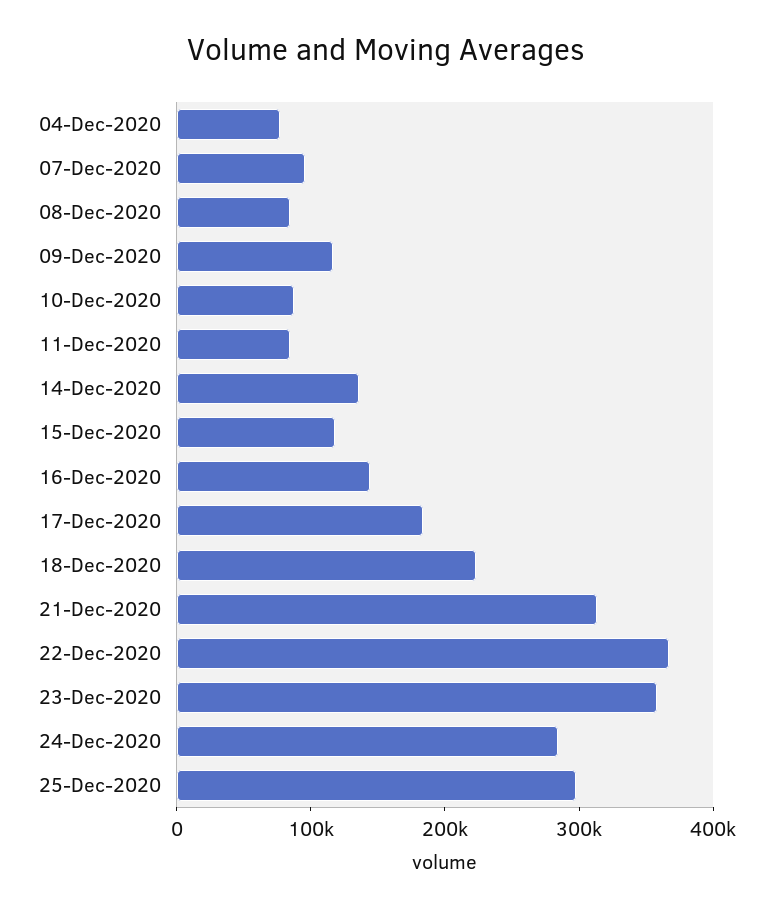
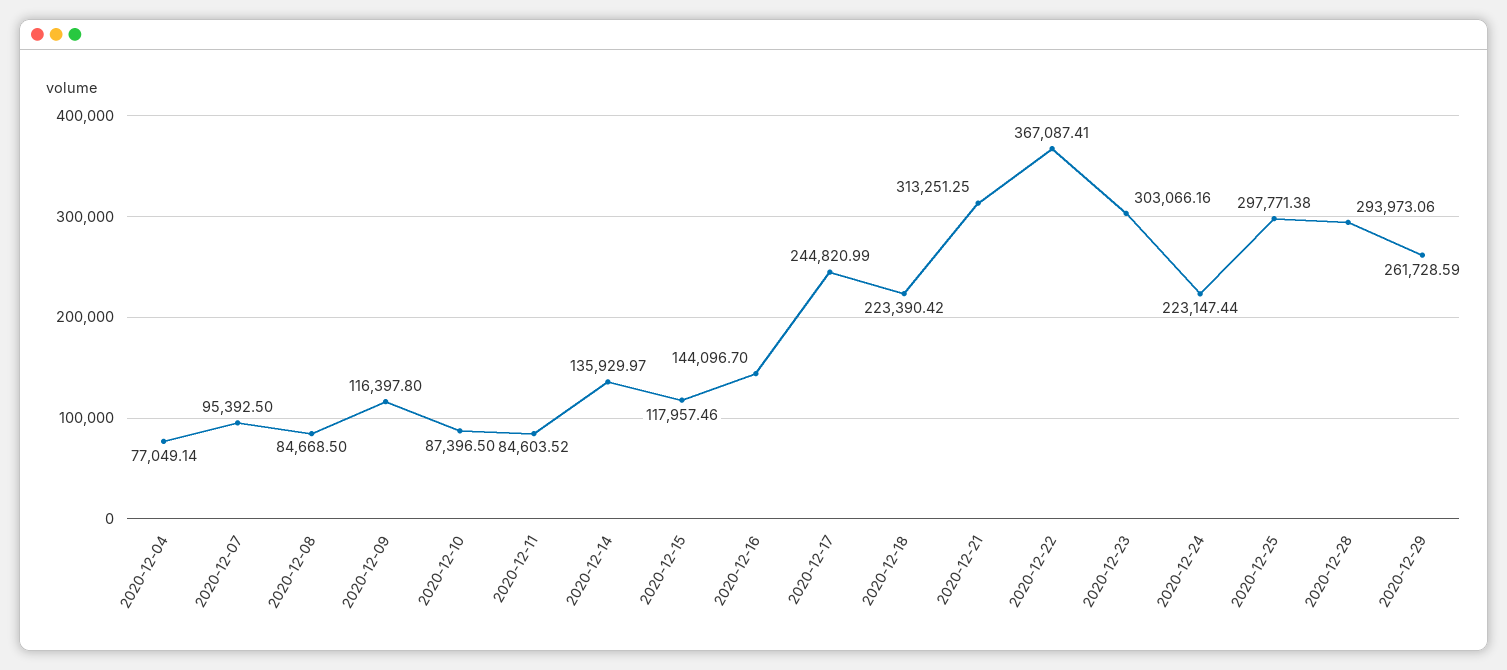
17-Dec-2020: 180000 -> 244820.99
23-Dec-2020: 360000 -> 303066.16
24-Dec-2020: 280000 -> 223147.44
2020-12-28: none -> 293973.06
2020-12-29: none -> 261728.59

